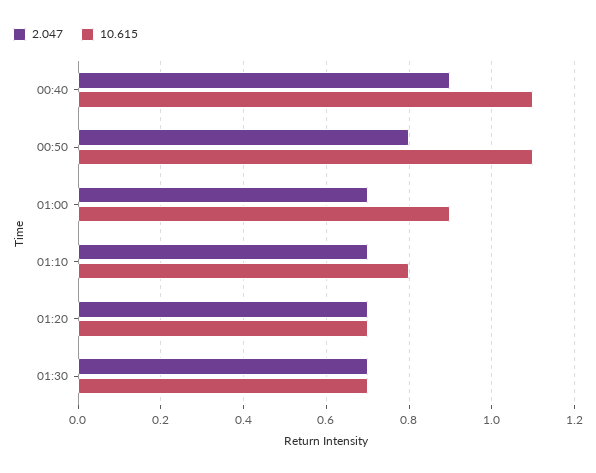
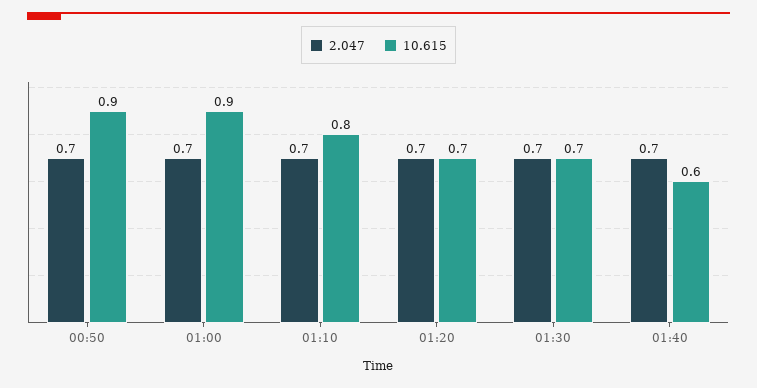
2.047, 00:40: 0.9 -> none
10.615, 00:40: 1.1 -> none
2.047, 00:50: 0.8 -> 0.7
10.615, 00:50: 1.1 -> 0.9
2.047, 01:40: none -> 0.7
10.615, 01:40: none -> 0.6

